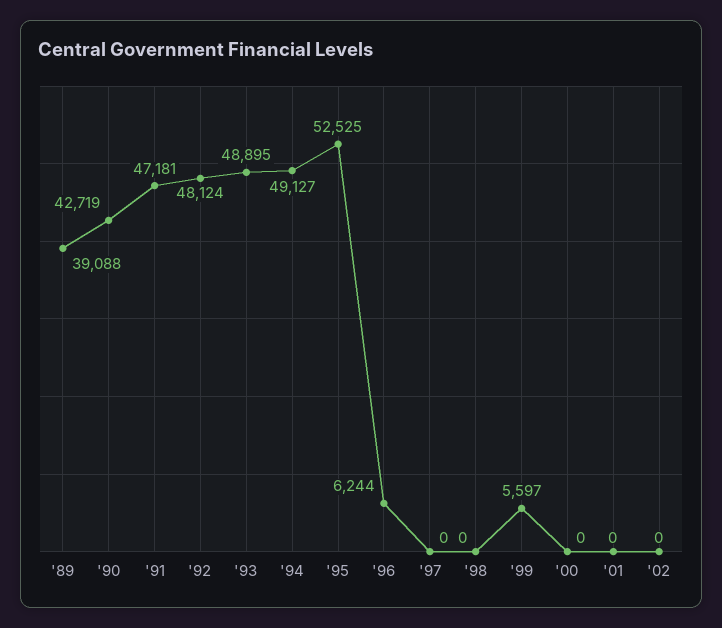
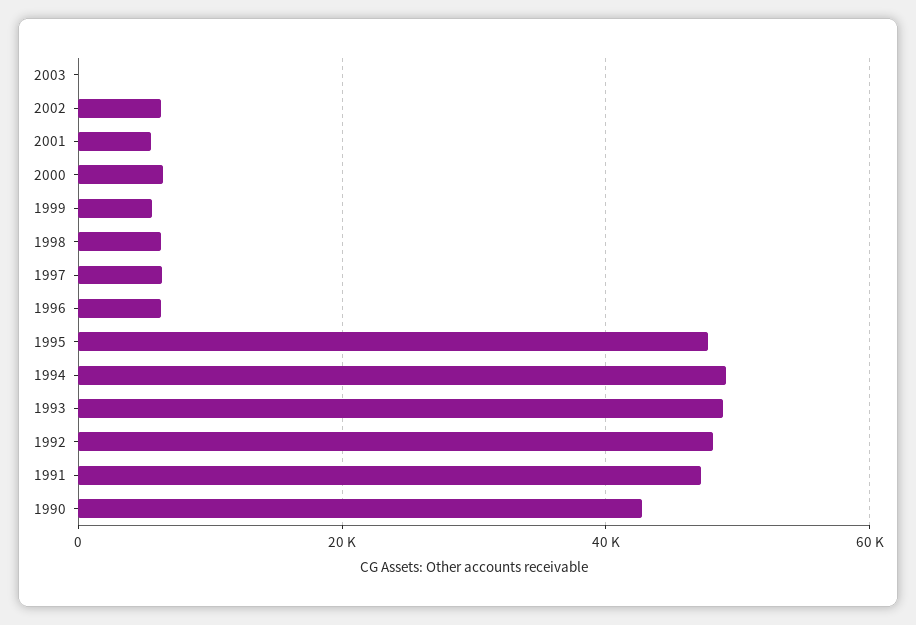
'89: 39088 -> none
'95: 52525 -> 48000
'97: 0 -> 6000
'98: 0 -> 6000
'00: 0 -> 6000
'01: 0 -> 6000
'02: 0 -> 6000
2003: none -> 0

